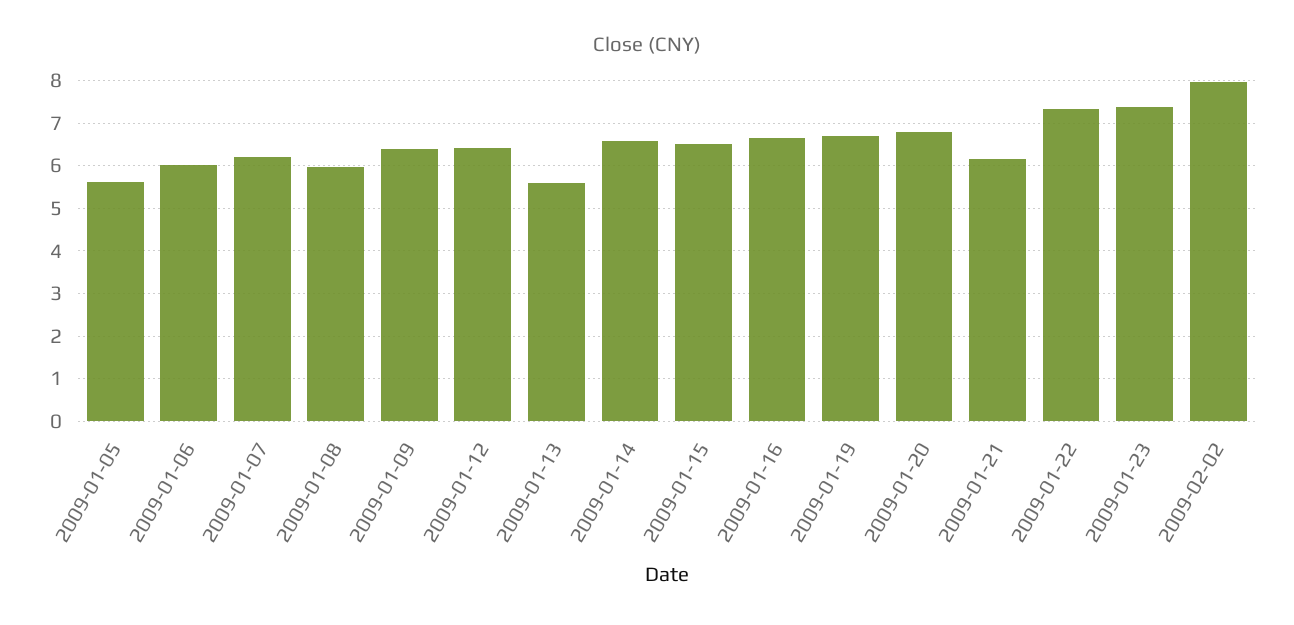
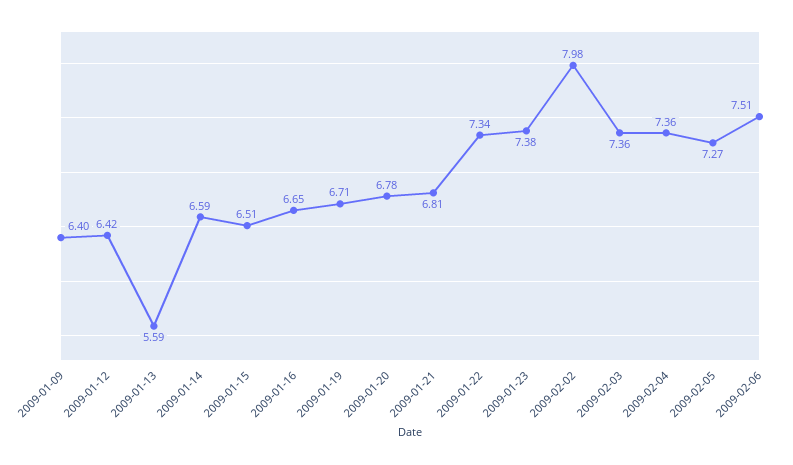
2009-01-05: 5.6 -> none
2009-01-06: 6 -> none
2009-01-07: 6.2 -> none
2009-01-08: 6 -> none
2009-01-21: 6.2 -> 6.81
2009-02-03: none -> 7.36
2009-02-04: none -> 7.36
2009-02-05: none -> 7.27
2009-02-06: none -> 7.51

